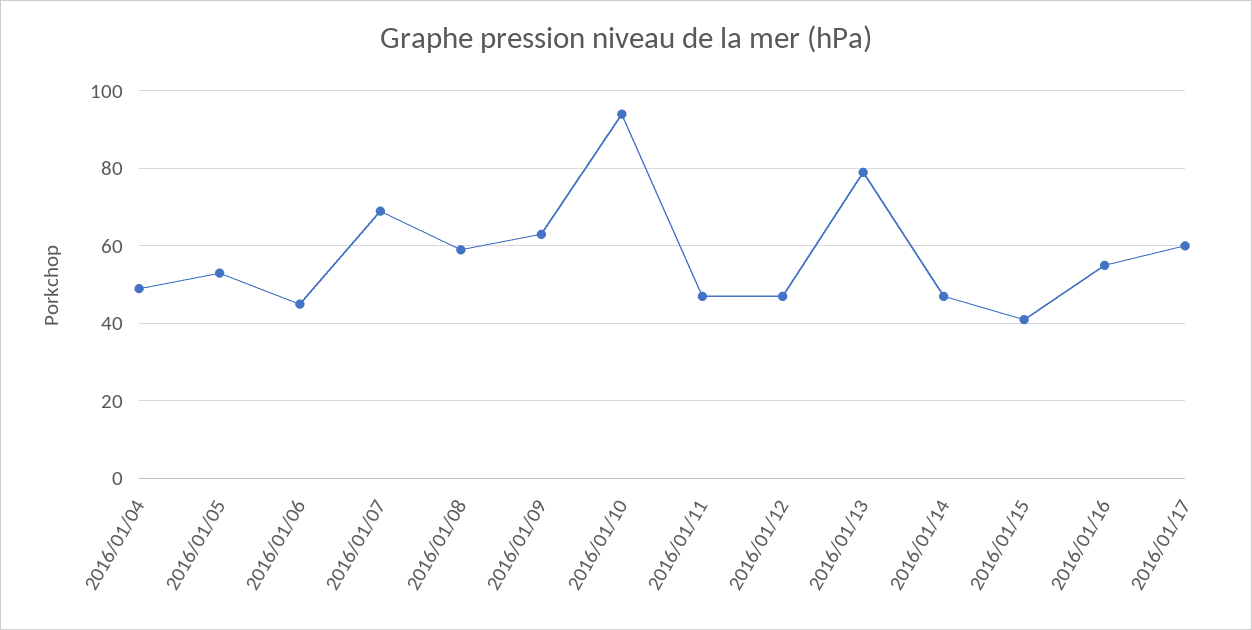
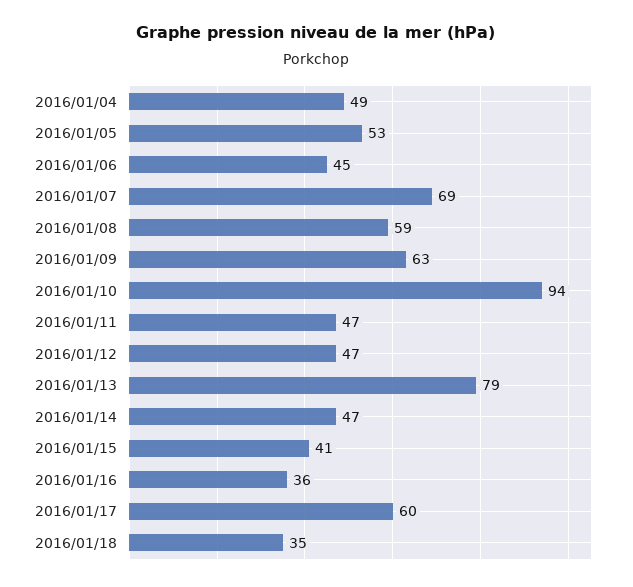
2016/01/16: 55 -> 36
2016/01/18: none -> 35

